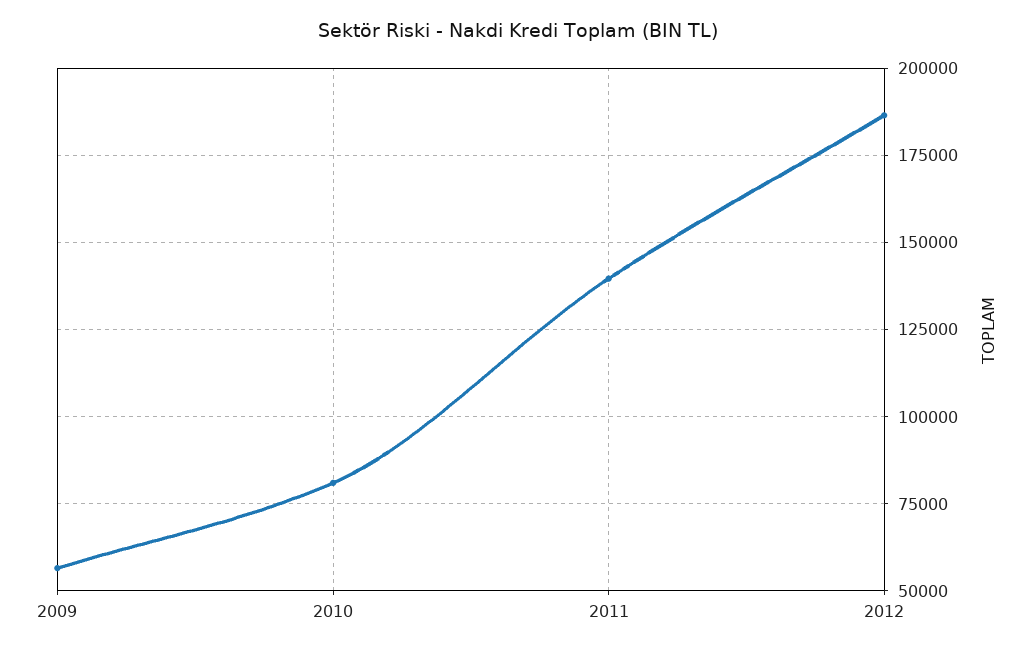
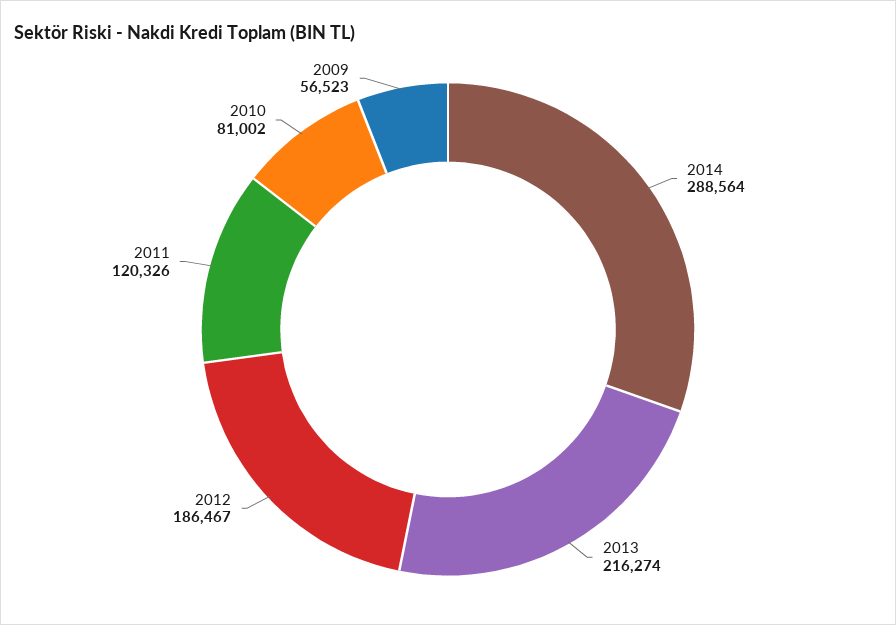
2011: 140000 -> 120326
2014: none -> 288564
2013: none -> 216274

